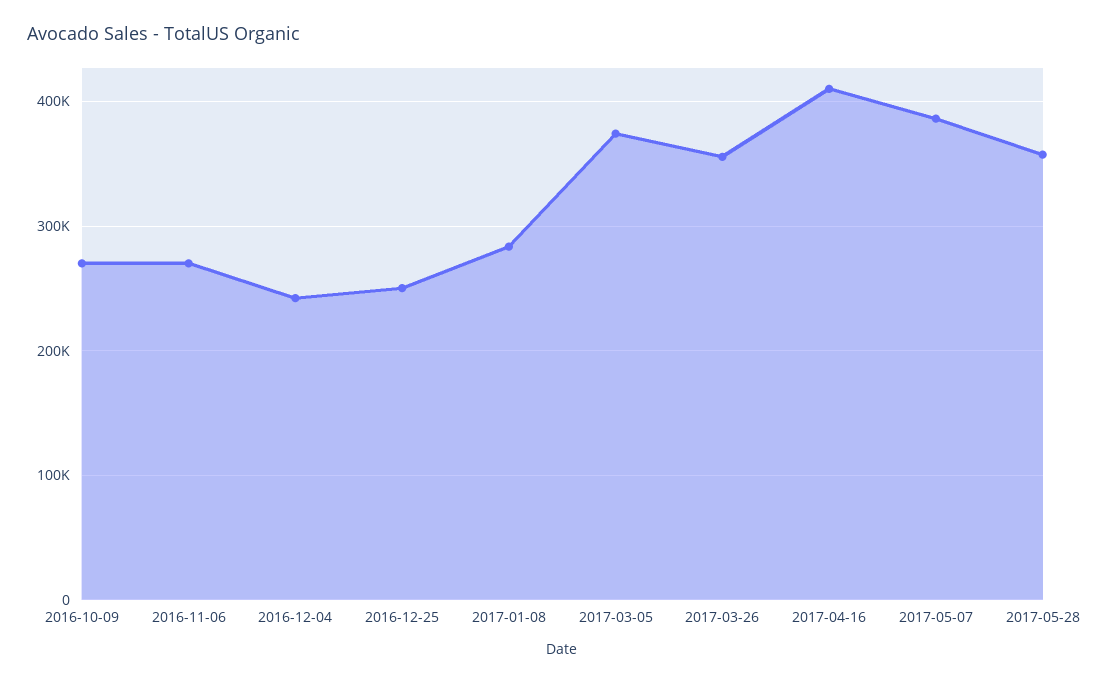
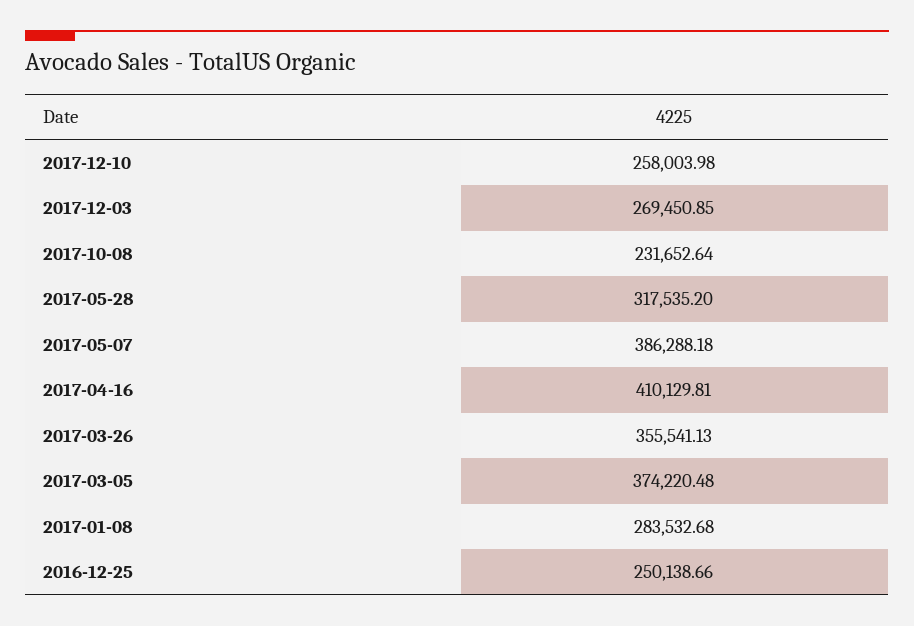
2016-10-09: 270000 -> none
2016-11-06: 270000 -> none
2016-12-04: 240000 -> none
2017-05-28: 360000 -> 317535.2
2017-12-10: none -> 258003.98
2017-12-03: none -> 269450.85
2017-10-08: none -> 231652.64

